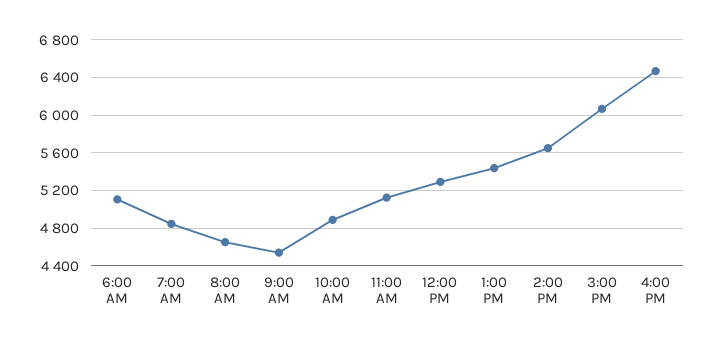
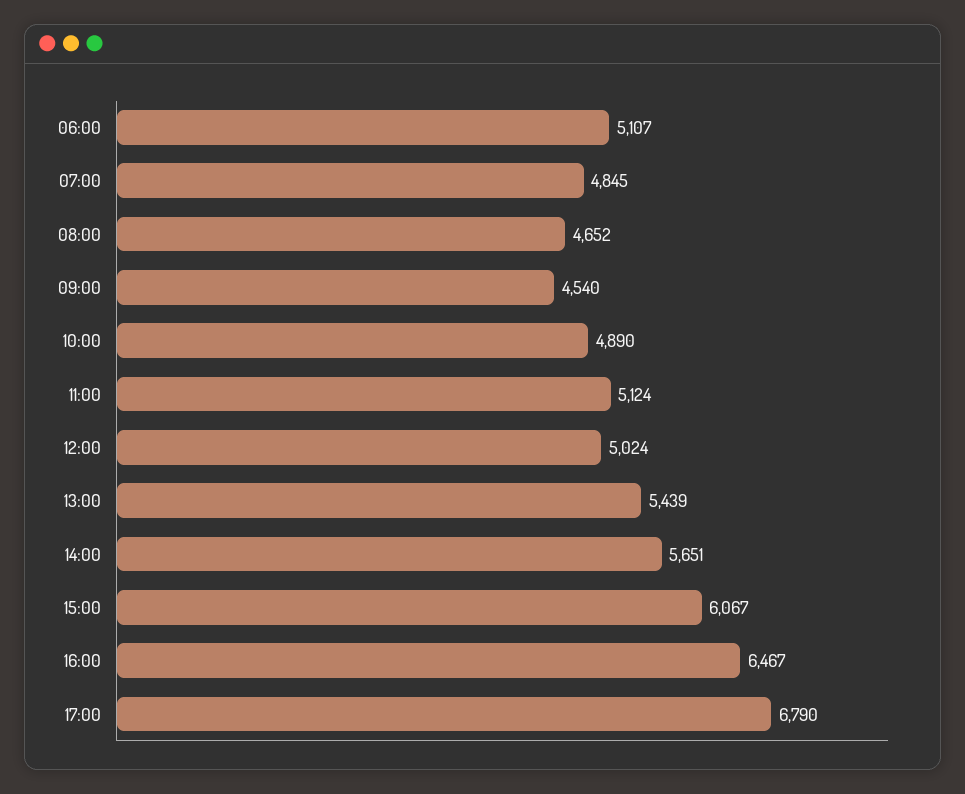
12:00 PM: 5300 -> 5024
17:00: none -> 6790

